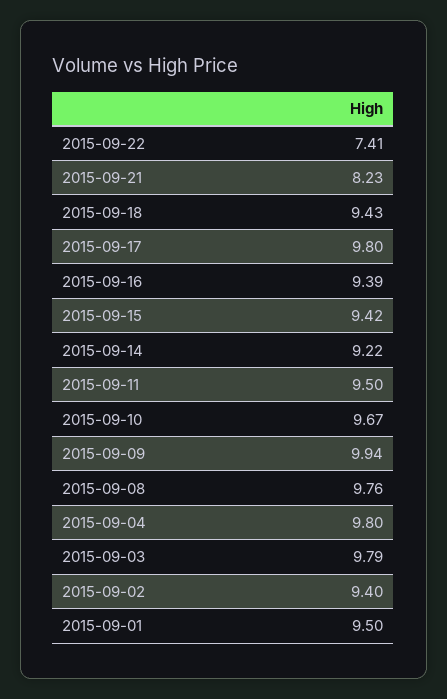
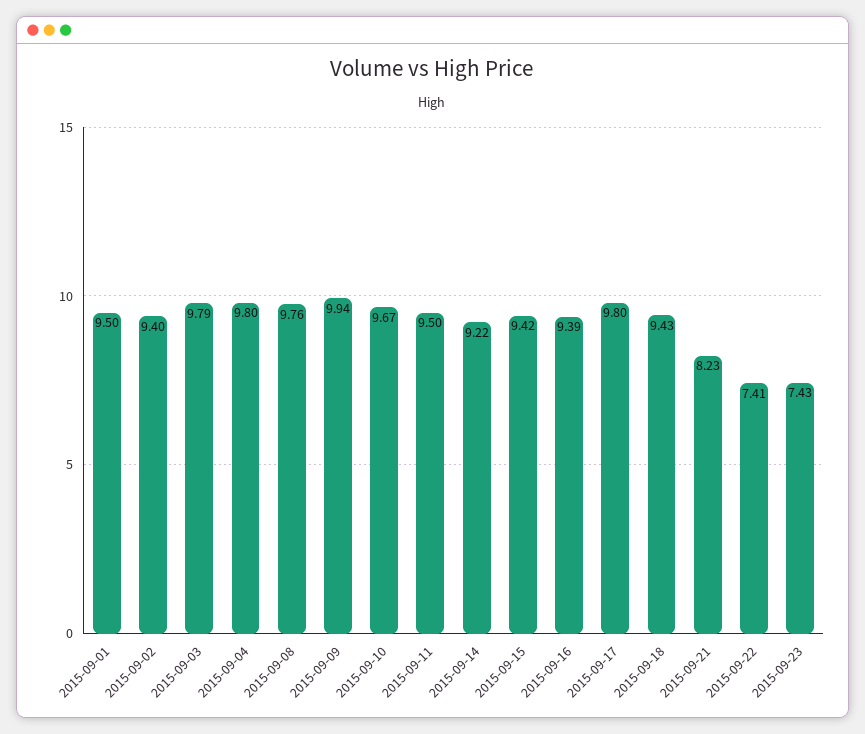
2015-09-23: none -> 7.43

